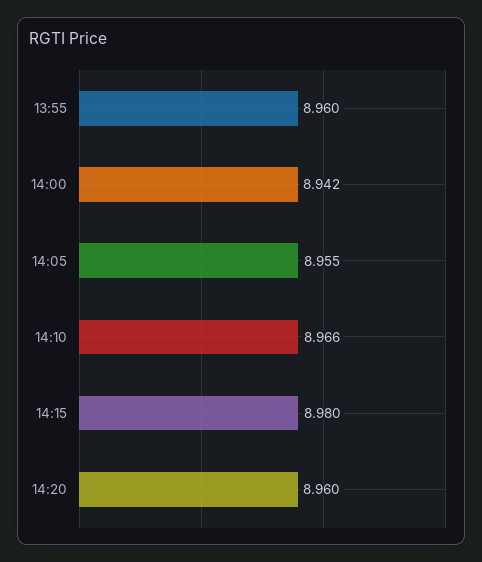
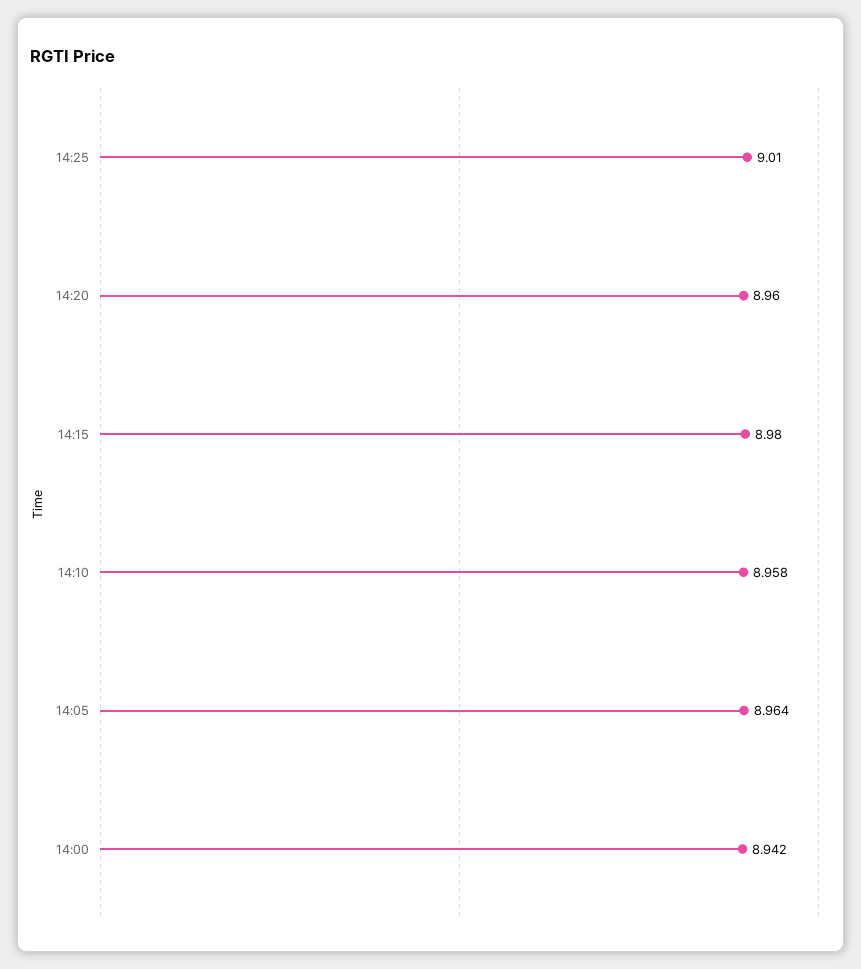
13:55: 8.96 -> none
14:05: 8.955 -> 8.964
14:10: 8.966 -> 8.958
14:25: none -> 9.01

